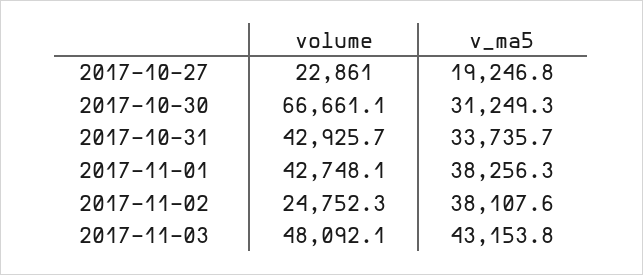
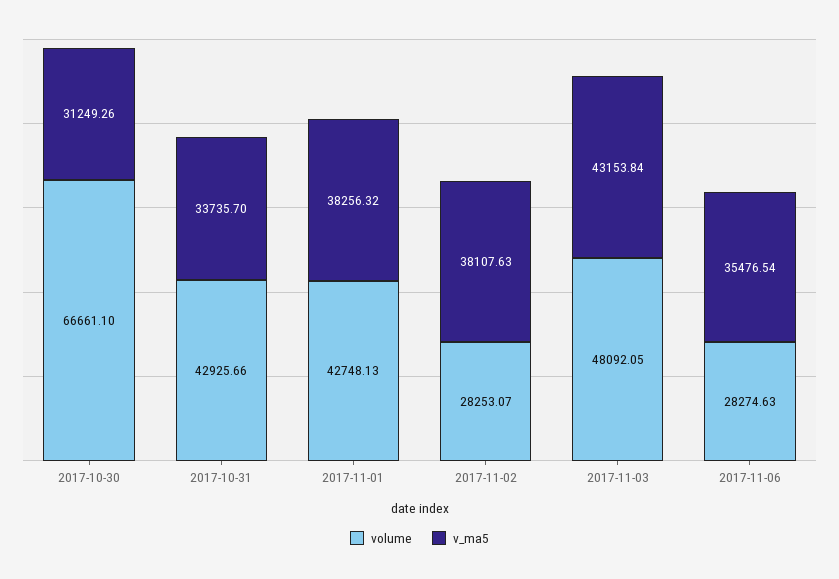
volume, 2017-10-27: 22861 -> none
v_ma5, 2017-10-27: 19246.8 -> none
volume, 2017-11-02: 24752.3 -> 28253.07
volume, 2017-11-06: none -> 28274.63
v_ma5, 2017-11-06: none -> 35476.54

